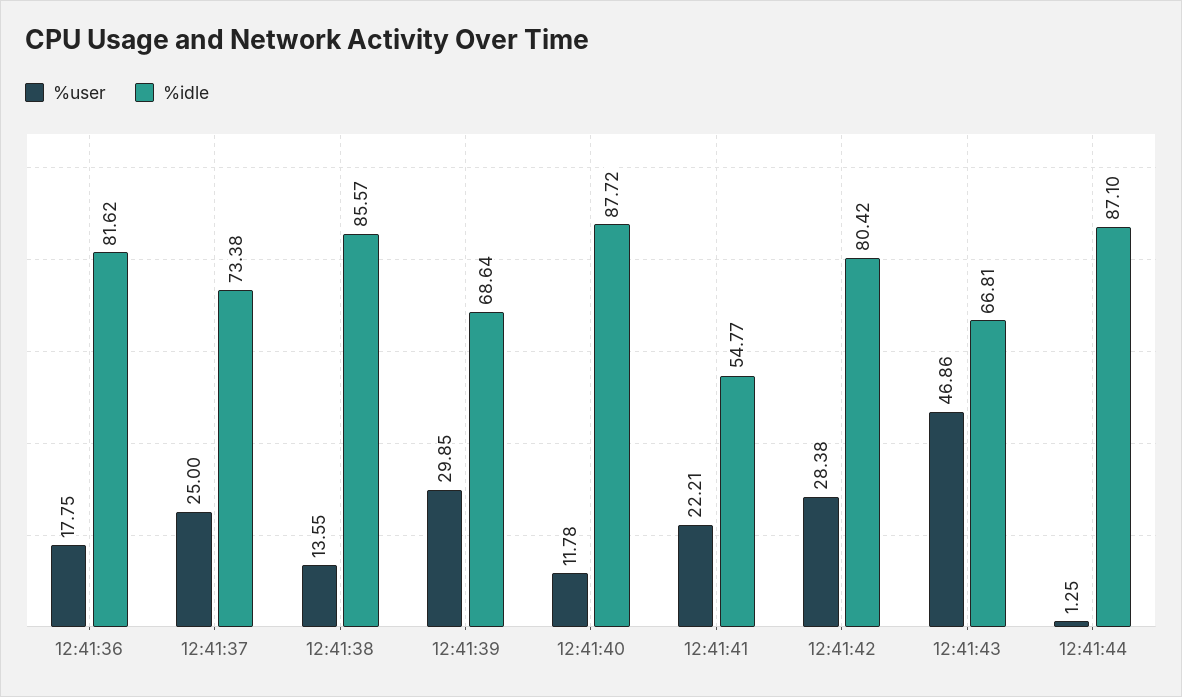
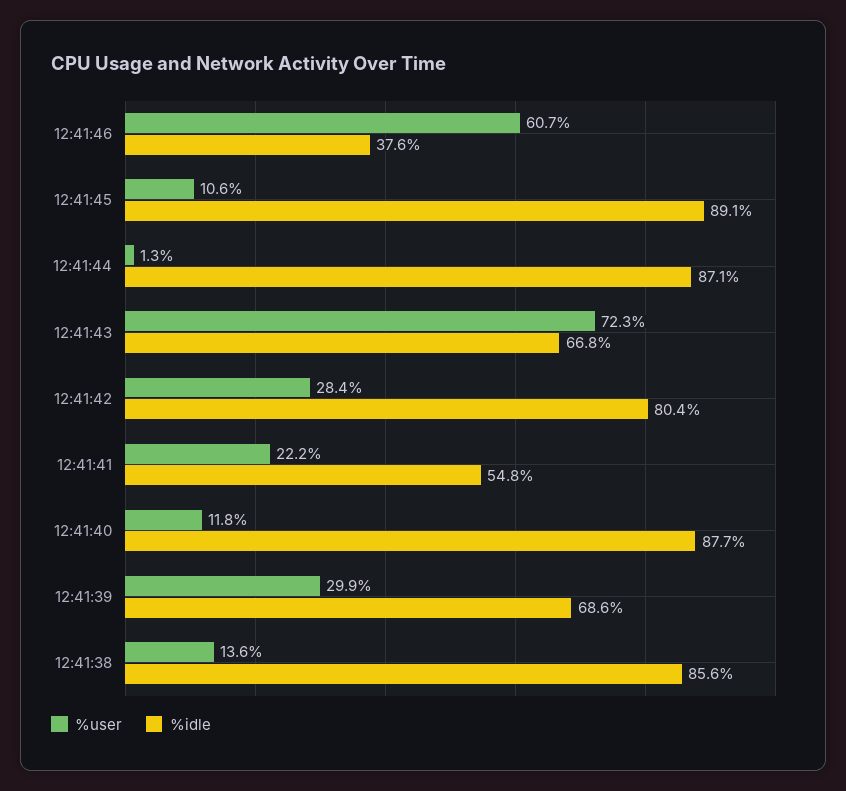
%user, 12:41:36: 17.75 -> none
%idle, 12:41:36: 81.62 -> none
%user, 12:41:37: 25 -> none
%idle, 12:41:37: 73.38 -> none
%user, 12:41:43: 46.86 -> 72.3
%user, 12:41:46: none -> 60.7
%idle, 12:41:46: none -> 37.6
%user, 12:41:45: none -> 10.6
%idle, 12:41:45: none -> 89.1

